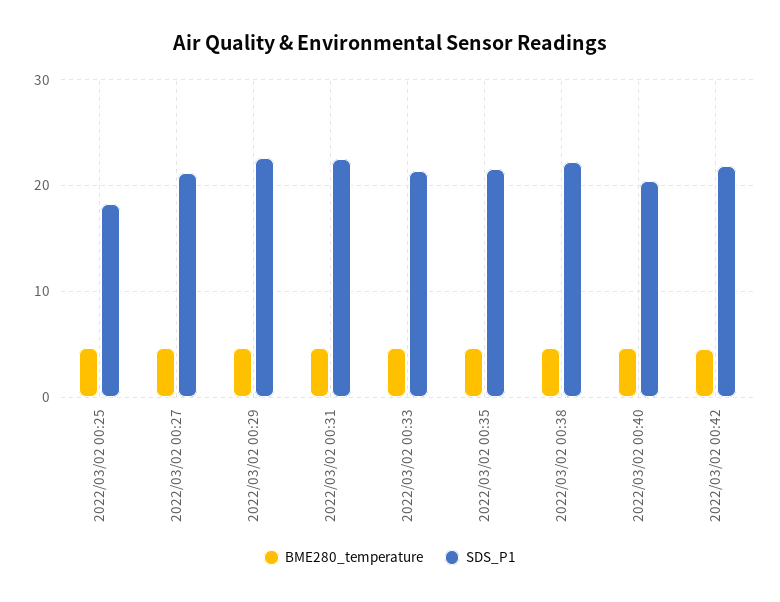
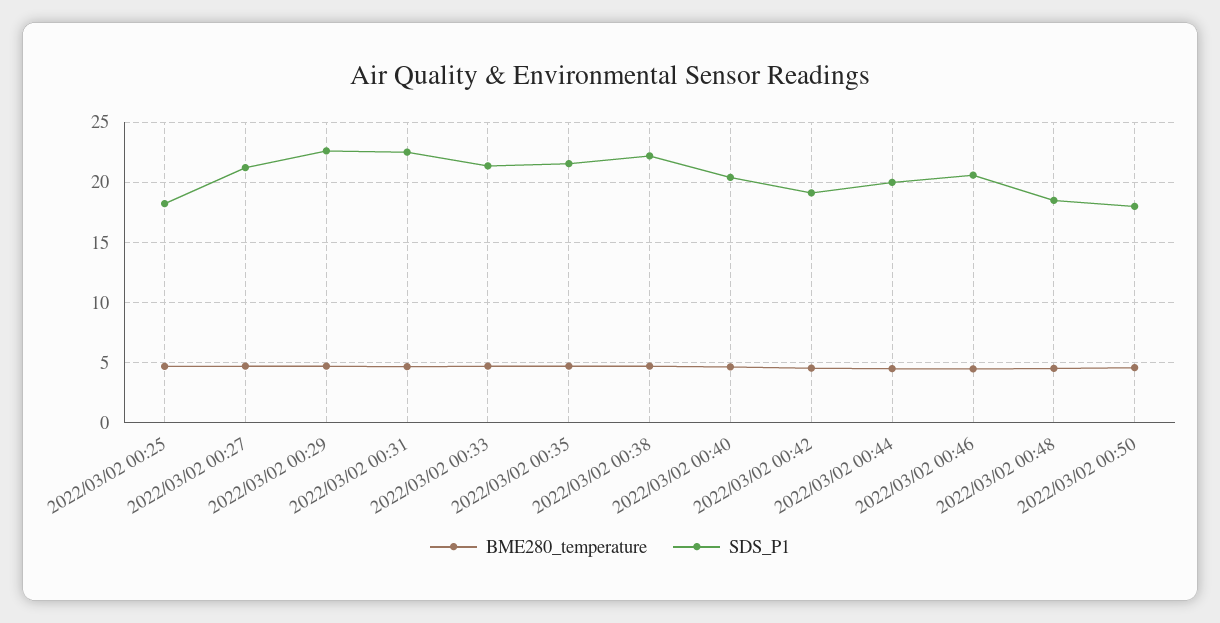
SDS_P1, 2022/03/02 00:42: 22 -> 19
BME280_temperature, 2022/03/02 00:44: none -> 4.5
SDS_P1, 2022/03/02 00:44: none -> 20
BME280_temperature, 2022/03/02 00:46: none -> 4.5
SDS_P1, 2022/03/02 00:46: none -> 20.5
BME280_temperature, 2022/03/02 00:48: none -> 4.5
SDS_P1, 2022/03/02 00:48: none -> 18.5
BME280_temperature, 2022/03/02 00:50: none -> 4.5
SDS_P1, 2022/03/02 00:50: none -> 18

